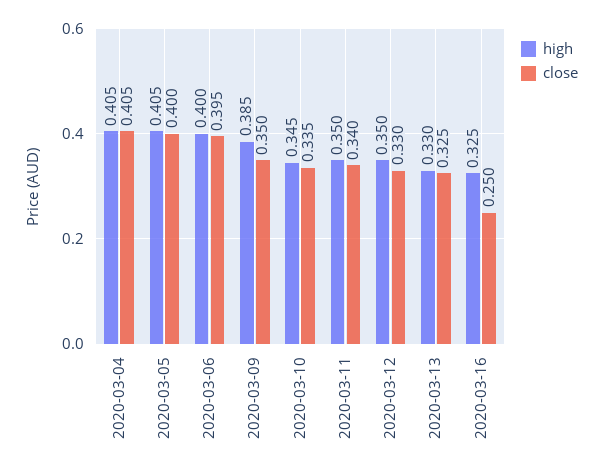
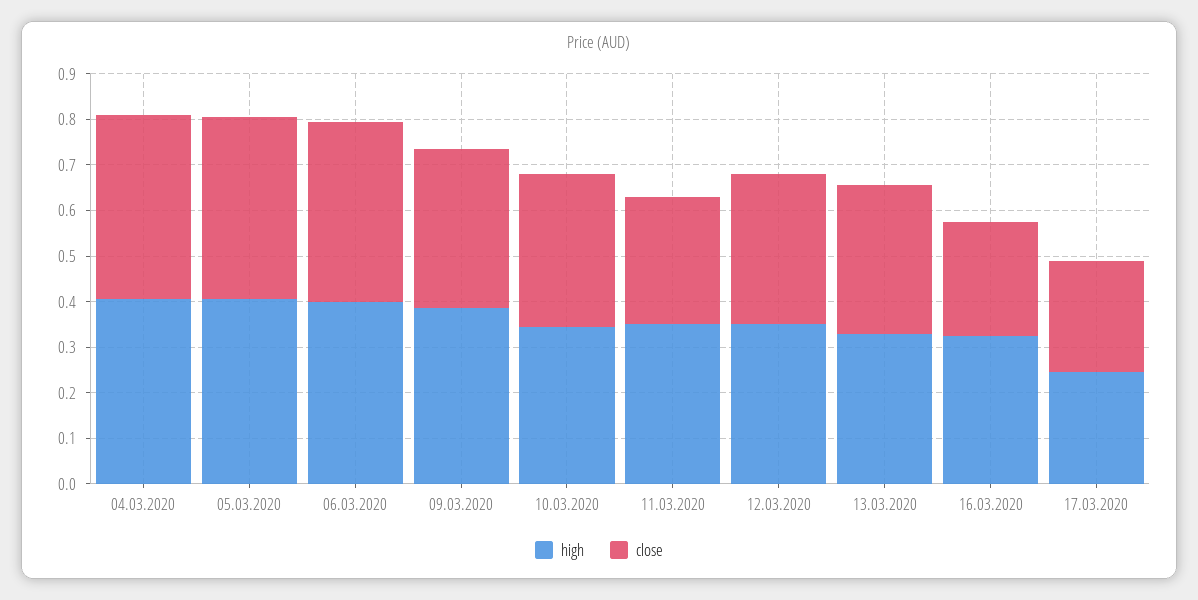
close, 2020-03-11: 0.34 -> 0.28
high, 17.03.2020: none -> 0.24
close, 17.03.2020: none -> 0.24

